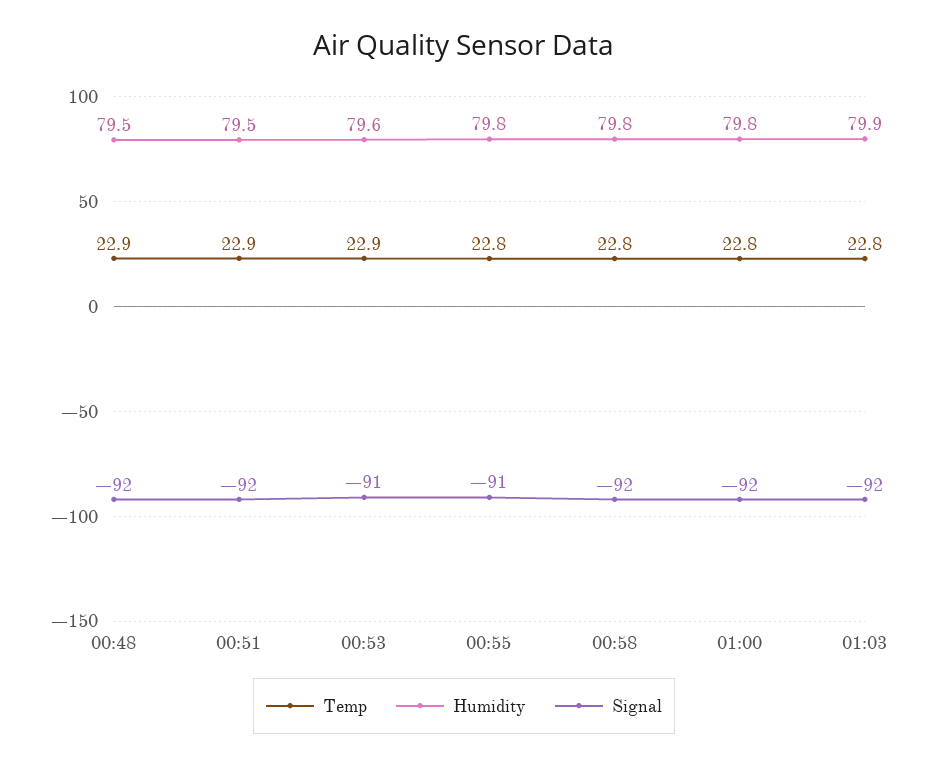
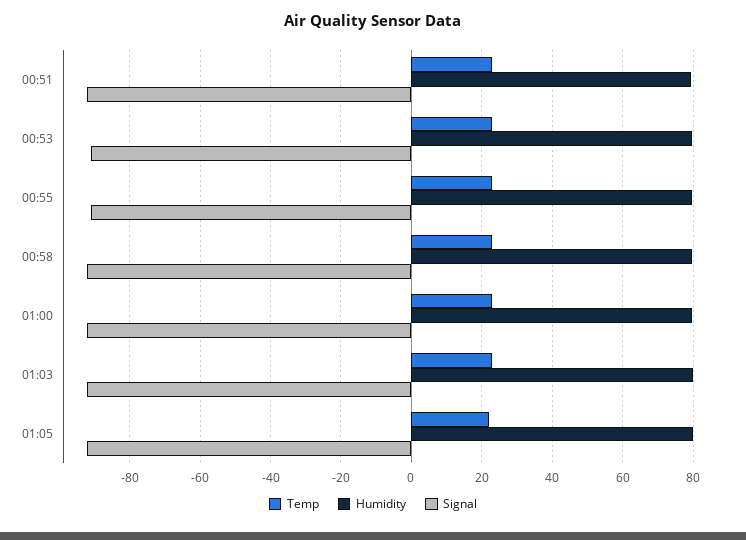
Temp, 00:48: 22.9 -> none
Humidity, 00:48: 79.5 -> none
Signal, 00:48: -92 -> none
Temp, 01:05: none -> 22
Humidity, 01:05: none -> 80
Signal, 01:05: none -> -92

